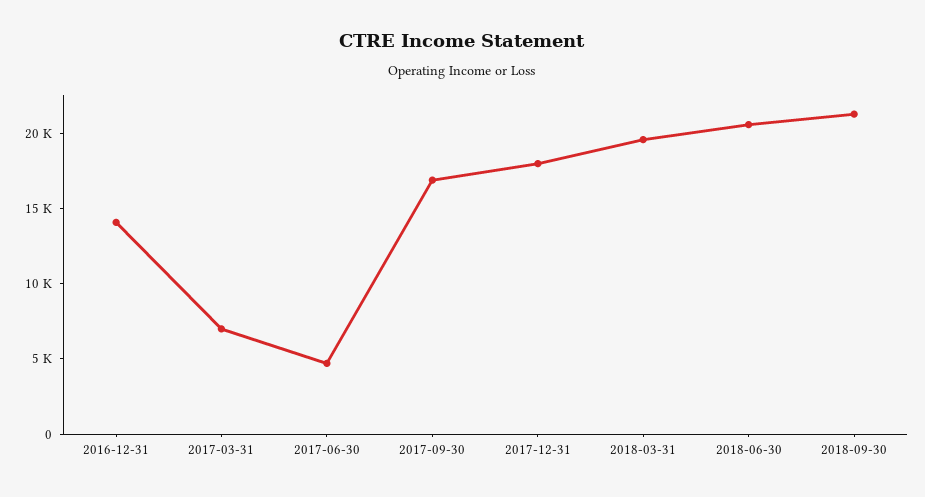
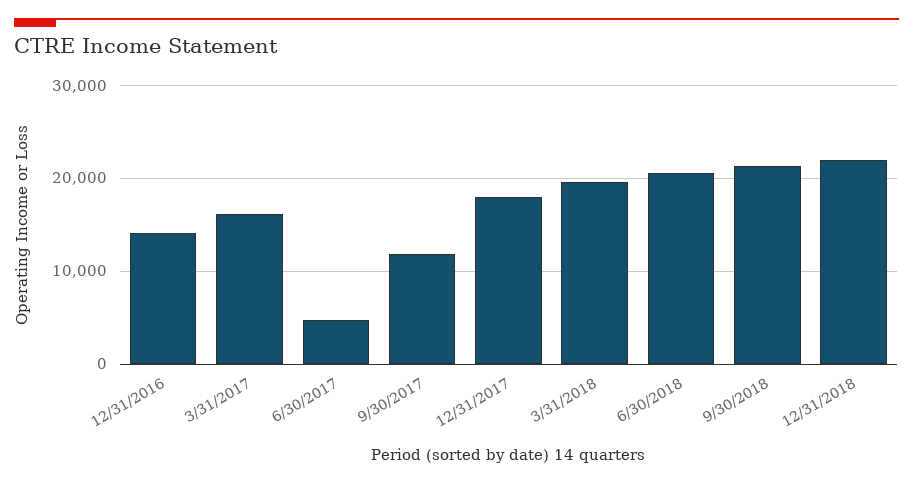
2017-03-31: 7000 -> 16000
2017-09-30: 17000 -> 12000
12/31/2018: none -> 22000

